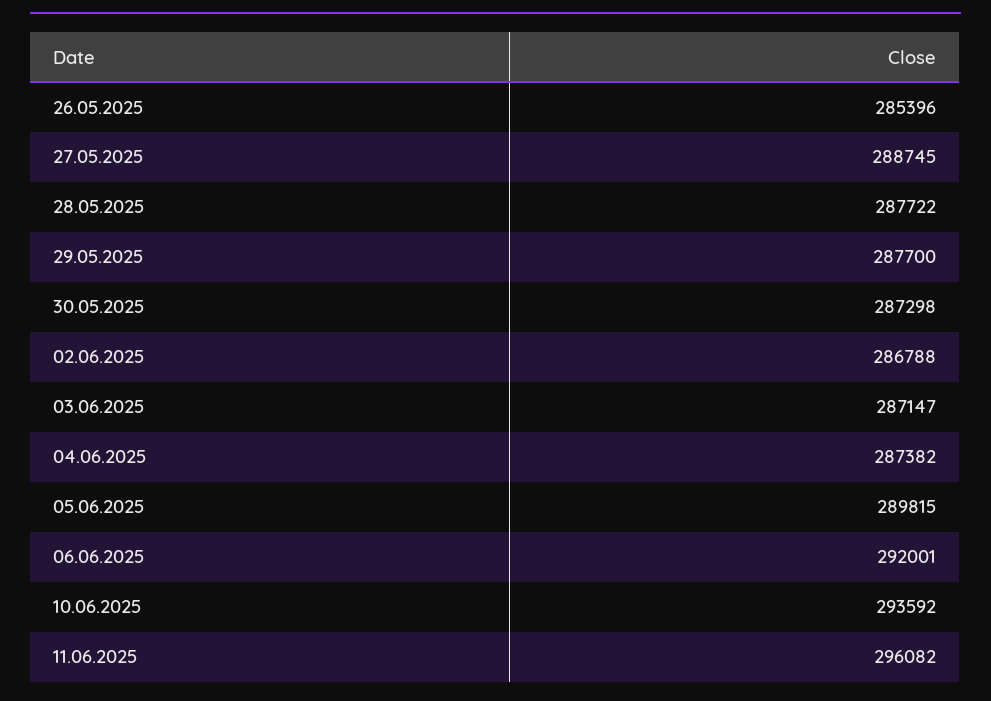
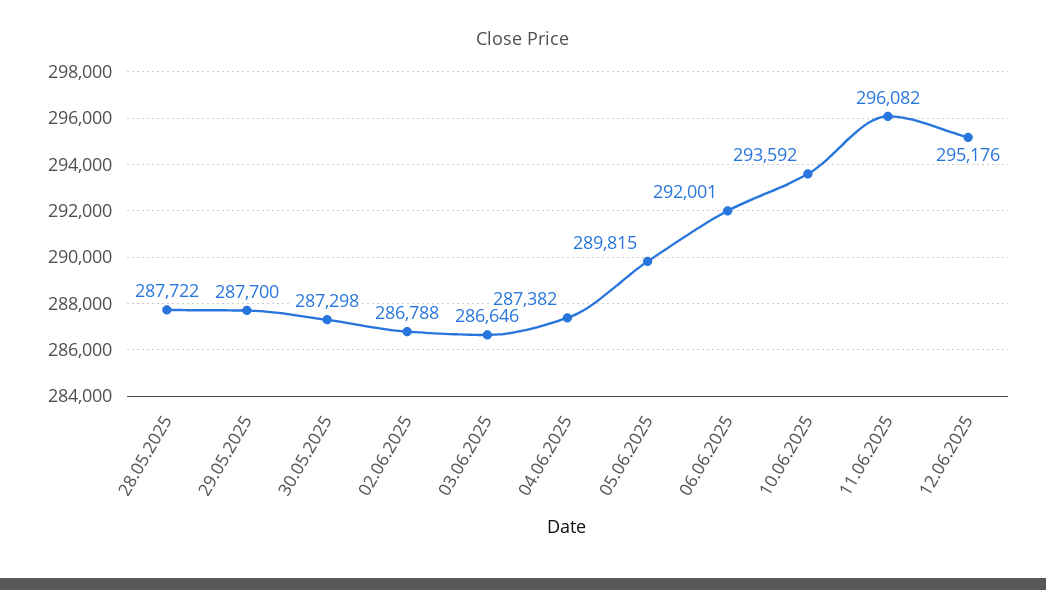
26.05.2025: 285396 -> none
27.05.2025: 288745 -> none
03.06.2025: 287147 -> 286646
12.06.2025: none -> 295176

